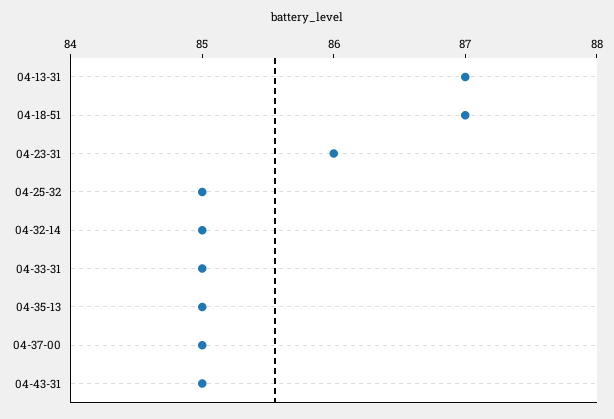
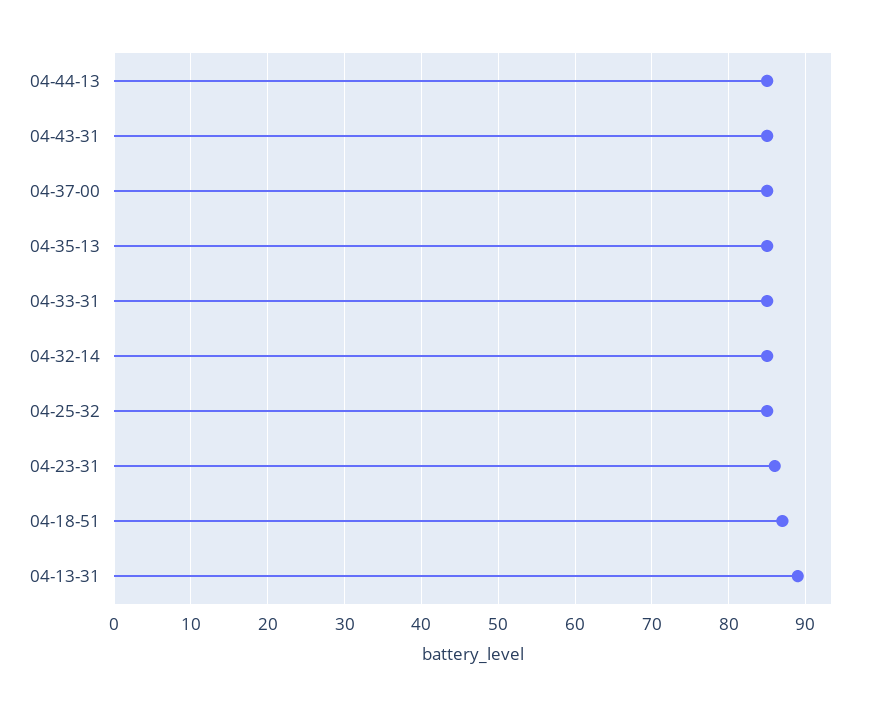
04-13-31: 87 -> 89
04-44-13: none -> 85

